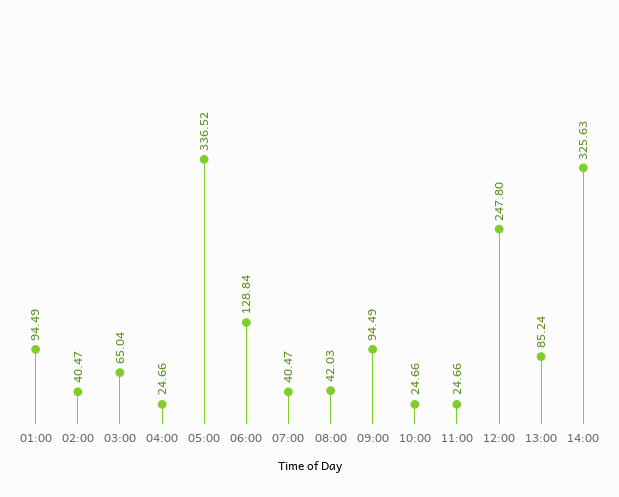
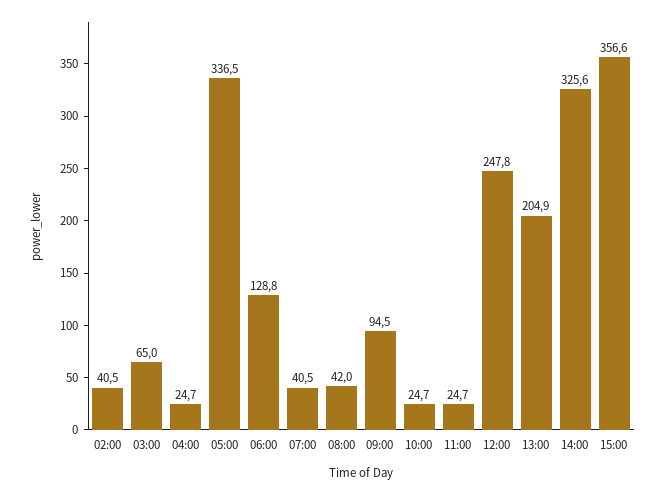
01:00: 94.49 -> none
13:00: 85.24 -> 204.9
15:00: none -> 356.6

